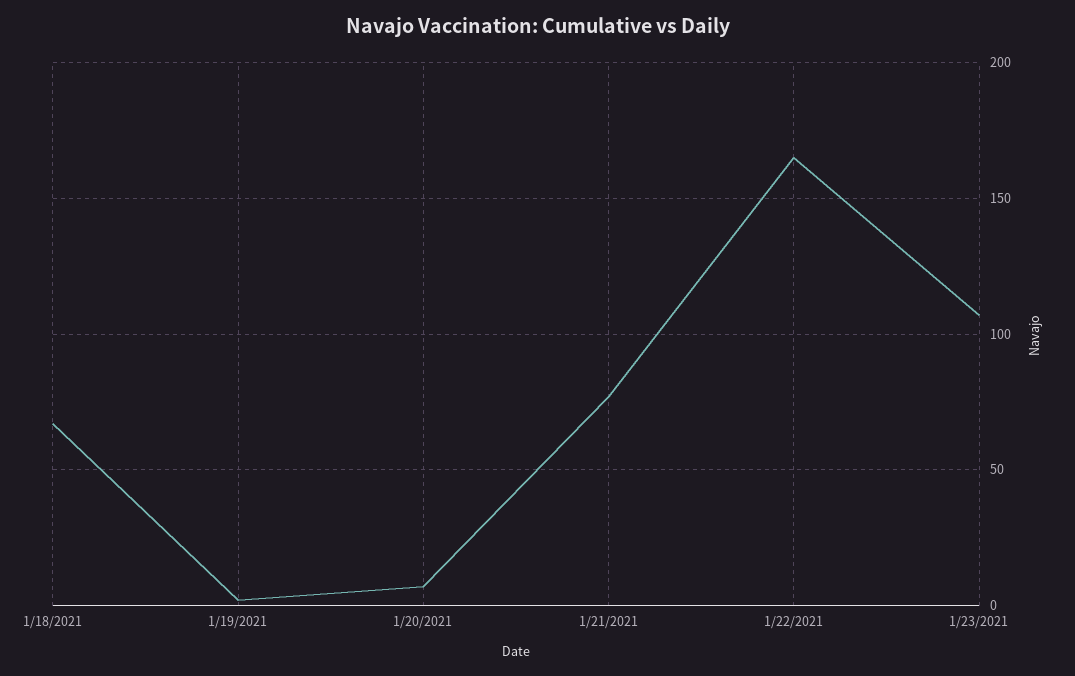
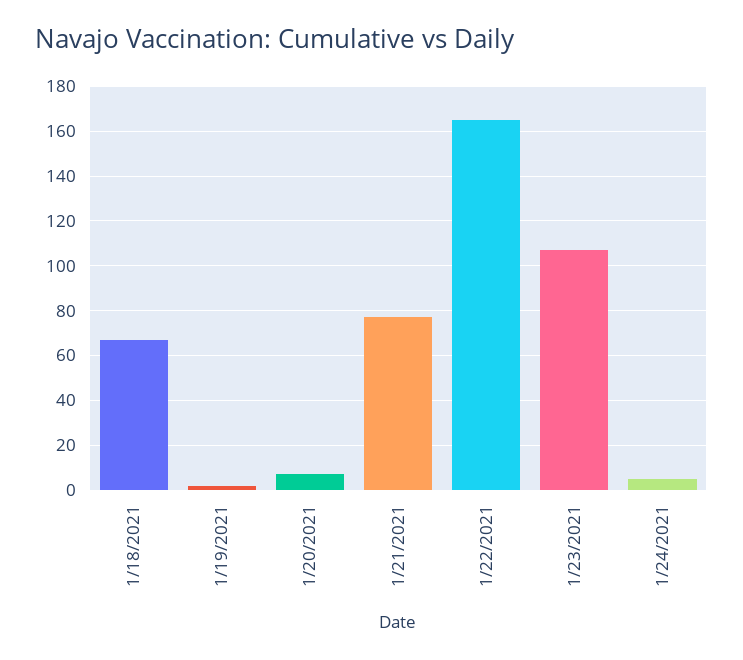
1/24/2021: none -> 5

